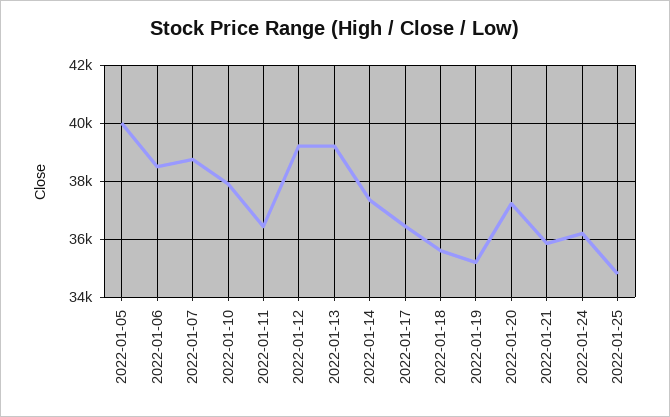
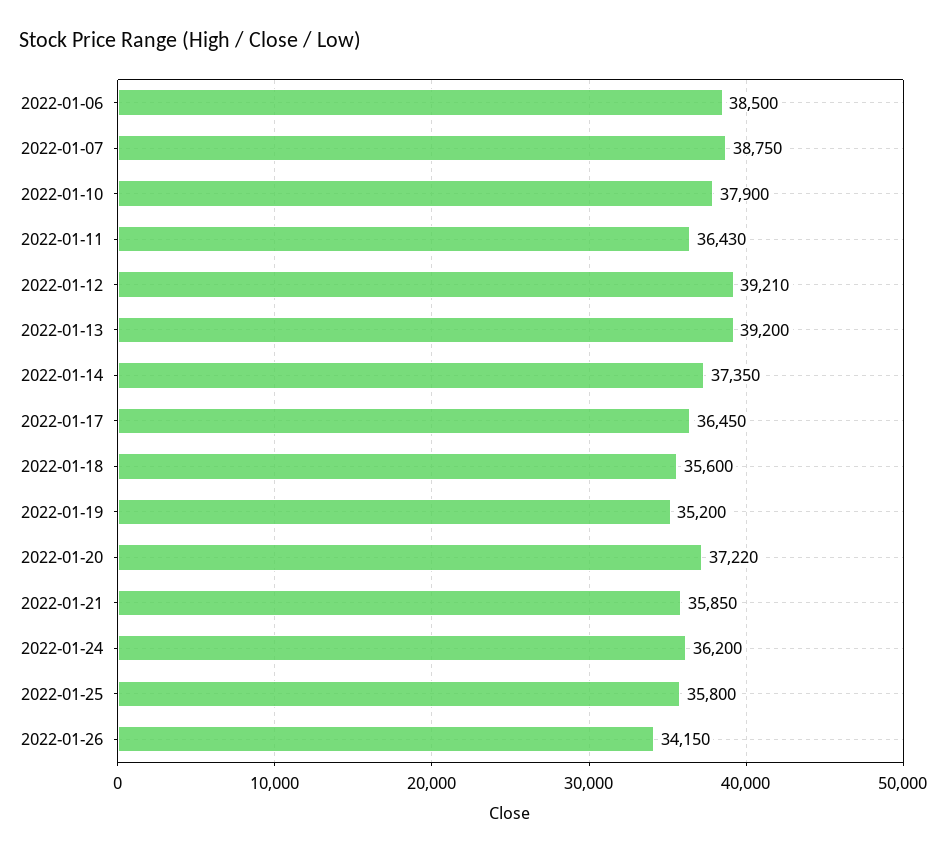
2022-01-05: 40000 -> none
2022-01-25: 34750 -> 35800
2022-01-26: none -> 34150

